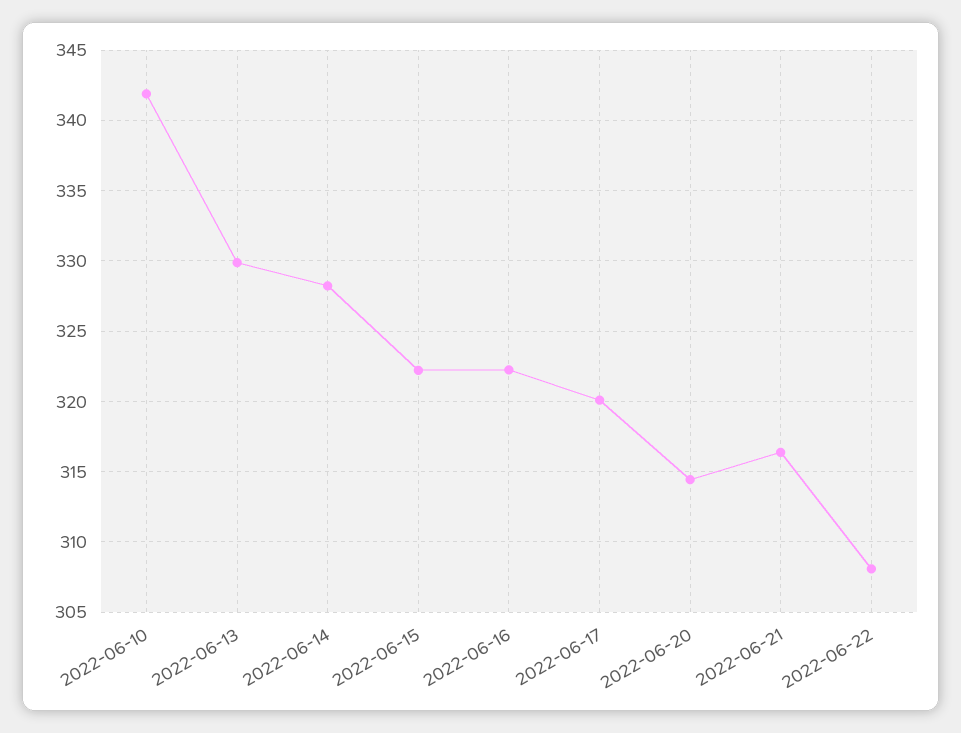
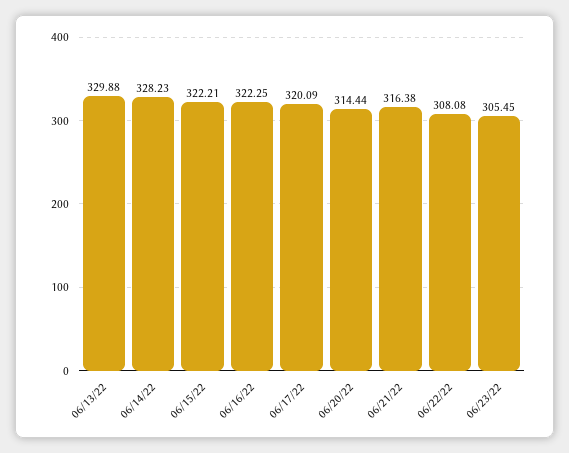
2022-06-10: 342 -> none
06/23/22: none -> 305.45

